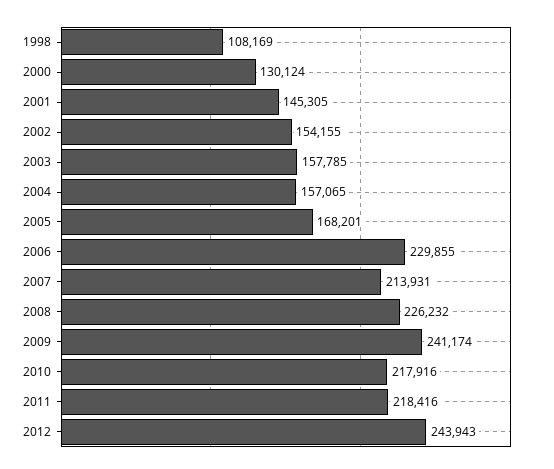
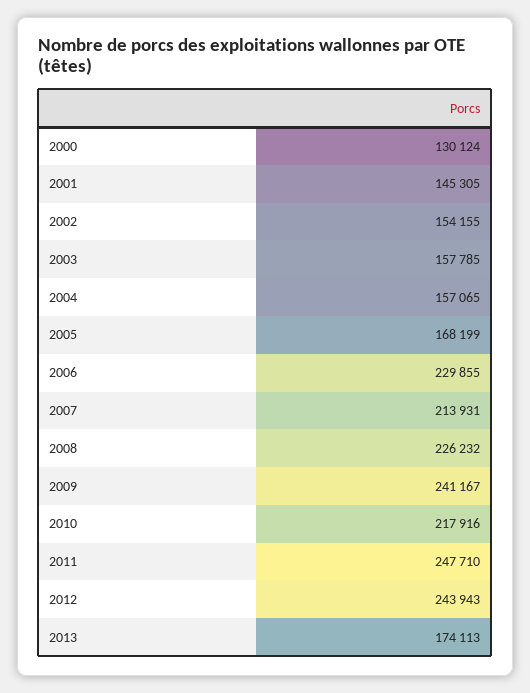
1998: 108169 -> none
2005: 168201 -> 168199
2009: 241174 -> 241167
2011: 218416 -> 247710
2013: none -> 174113

